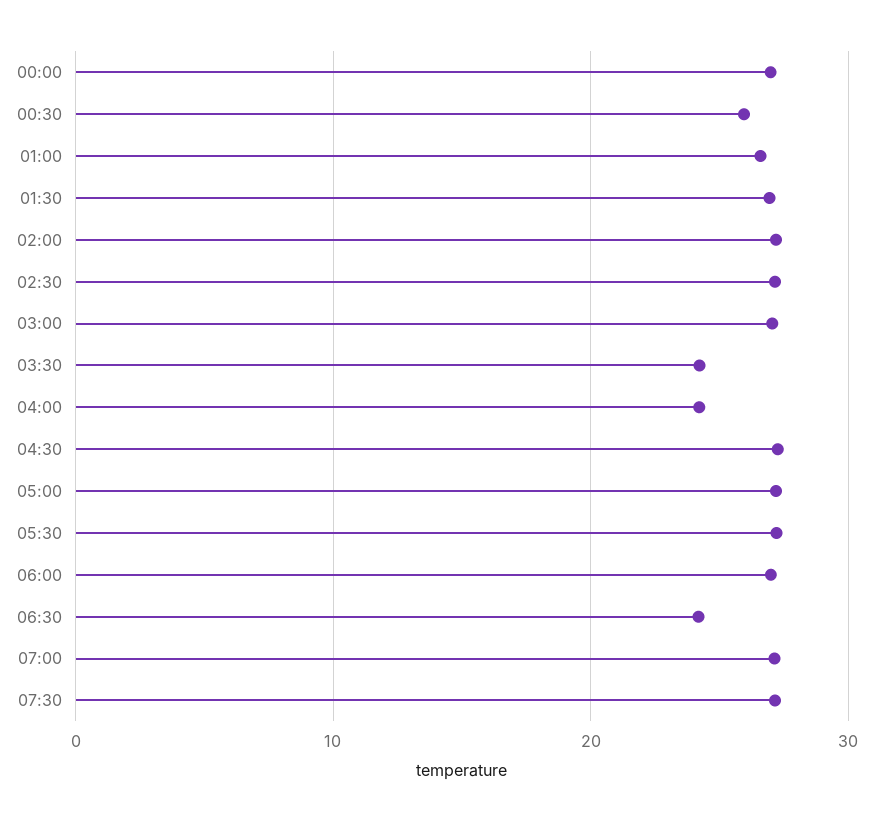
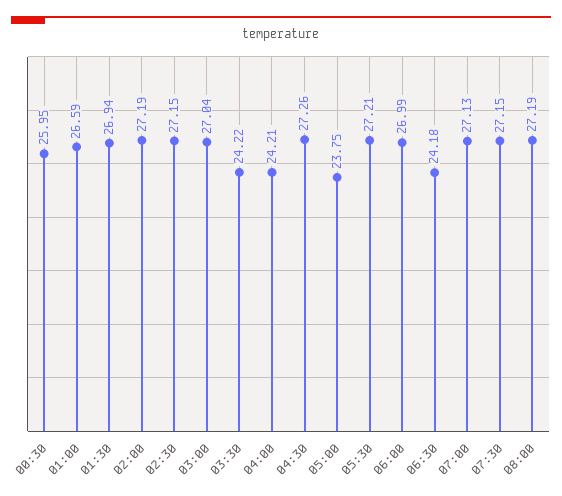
00:00: 27 -> none
05:00: 27 -> 23.75
08:00: none -> 27.19

